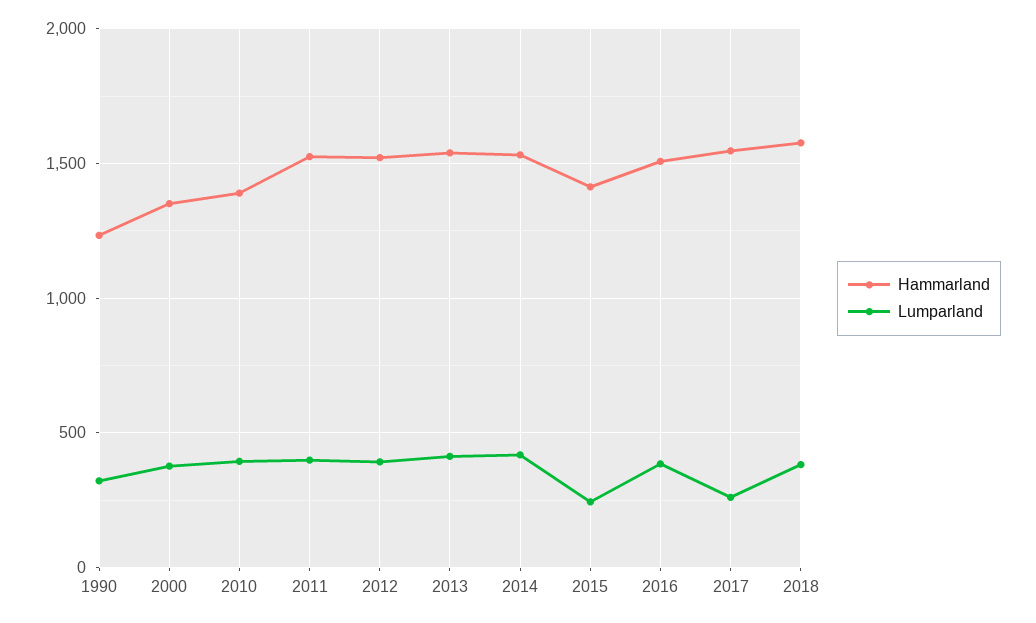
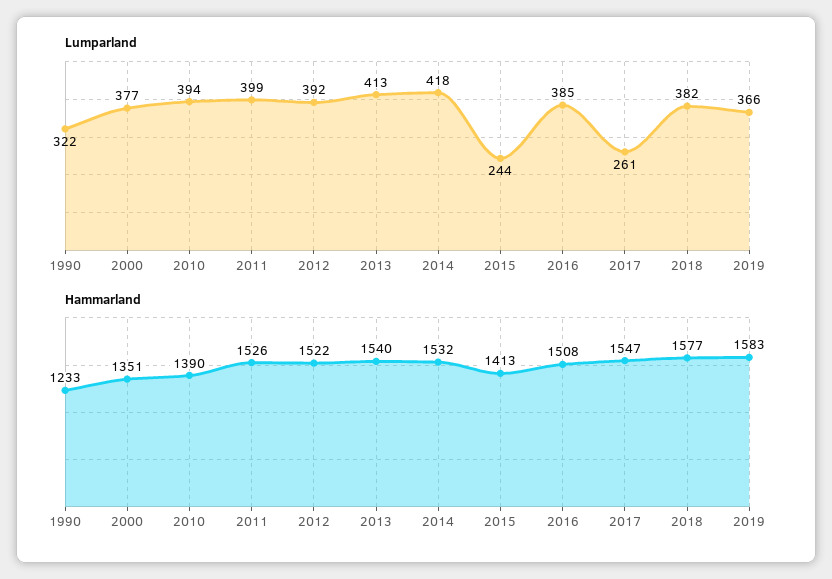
Lumparland, 2019: none -> 366
Hammarland, 2019: none -> 1583

